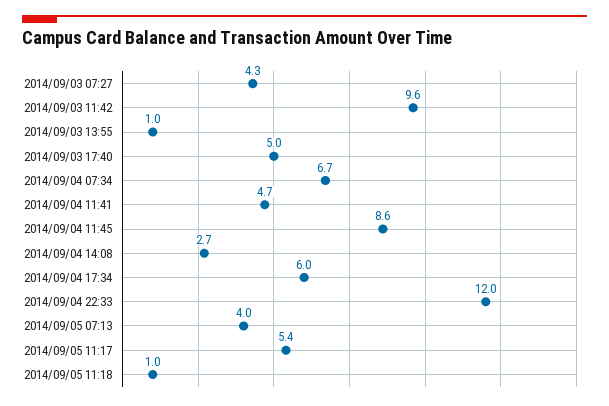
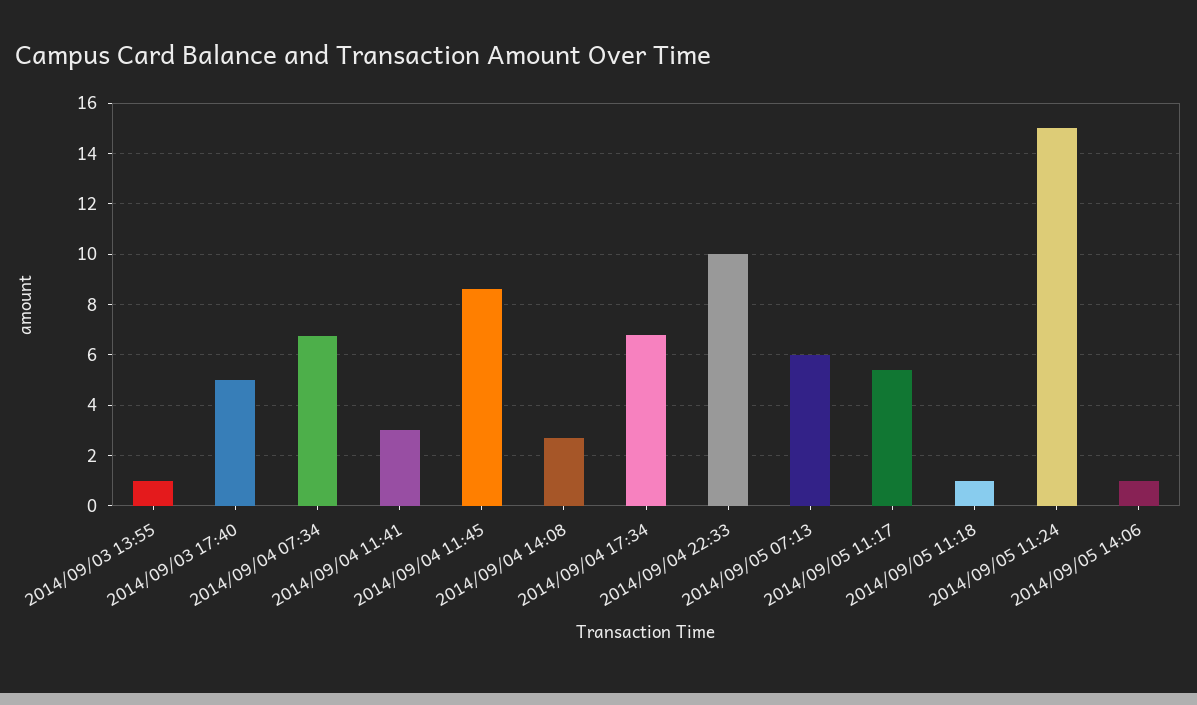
2014/09/03 07:27: 4.3 -> none
2014/09/03 11:42: 9.6 -> none
2014/09/04 11:41: 4.7 -> 3
2014/09/04 17:34: 6 -> 6.75
2014/09/04 22:33: 12 -> 10
2014/09/05 07:13: 4 -> 6
2014/09/05 11:24: none -> 15
2014/09/05 14:06: none -> 1

